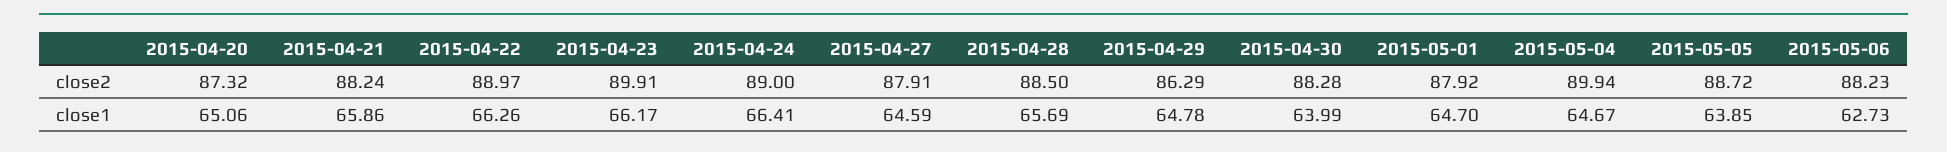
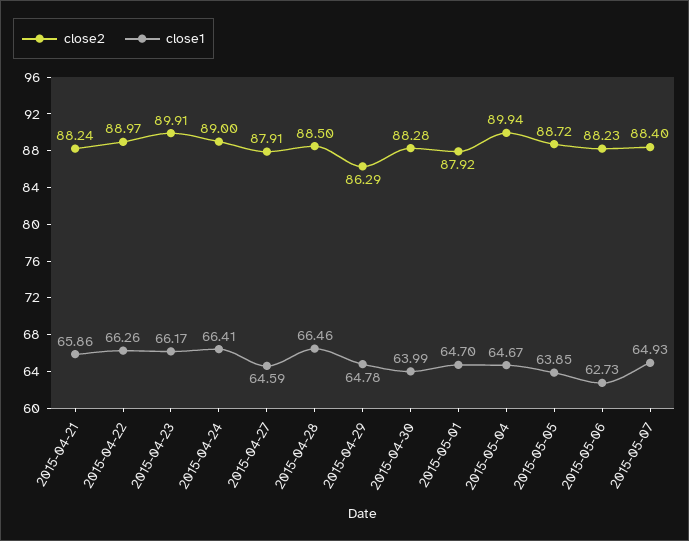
close2, 2015-04-20: 87.32 -> none
close1, 2015-04-20: 65.06 -> none
close1, 2015-04-28: 65.69 -> 66.46
close2, 2015-05-07: none -> 88.4
close1, 2015-05-07: none -> 64.93

